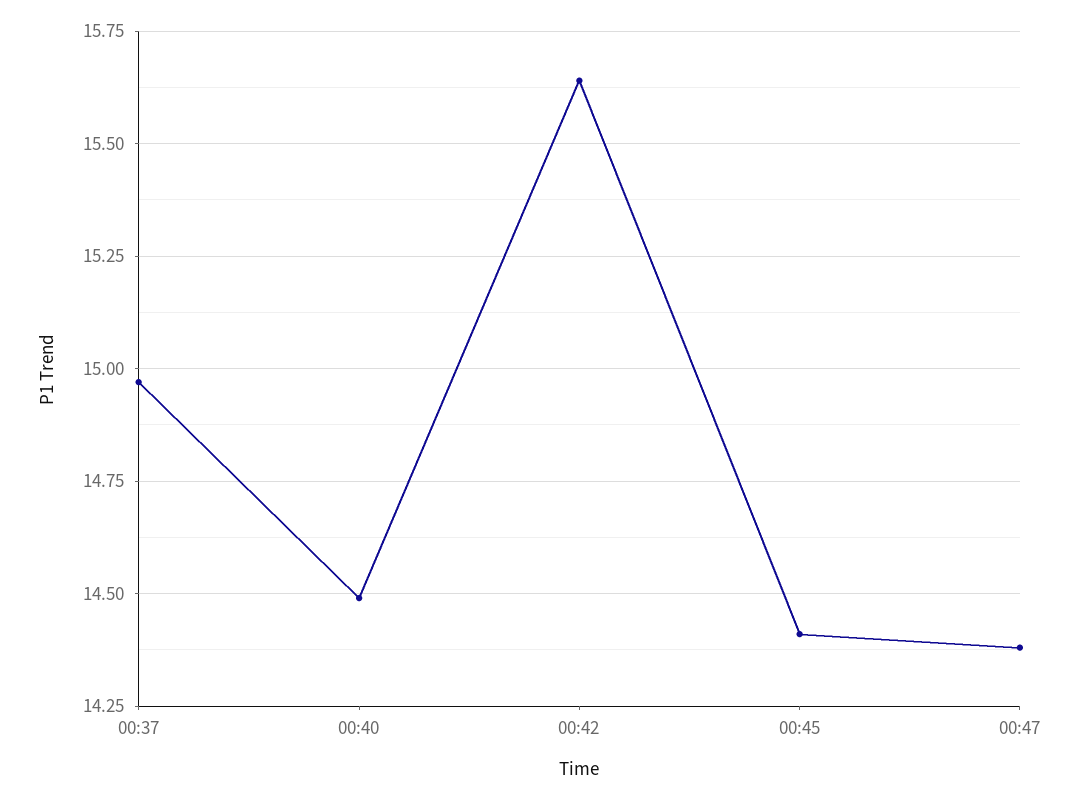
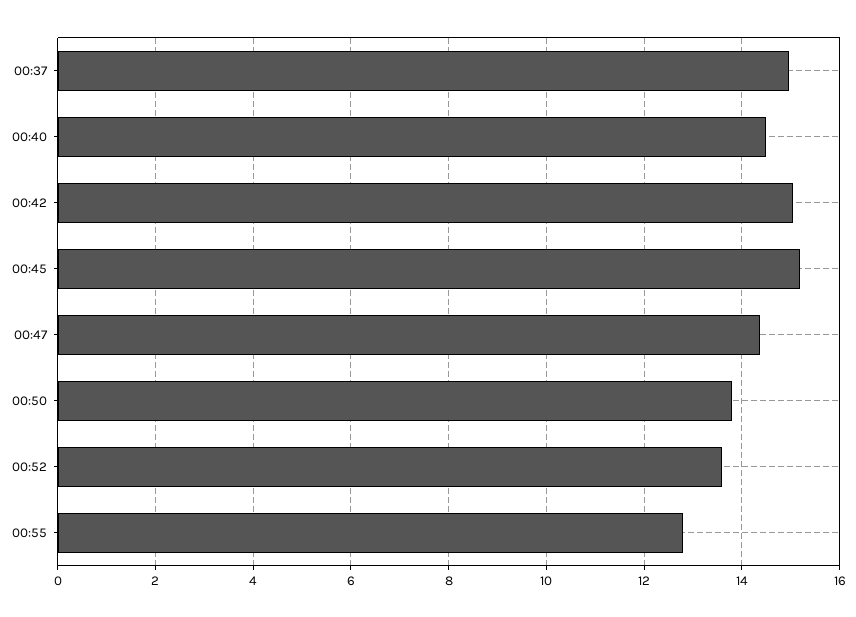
00:42: 15.65 -> 15
00:45: 14.4 -> 15.2
00:50: none -> 13.8
00:52: none -> 13.6
00:55: none -> 12.8

